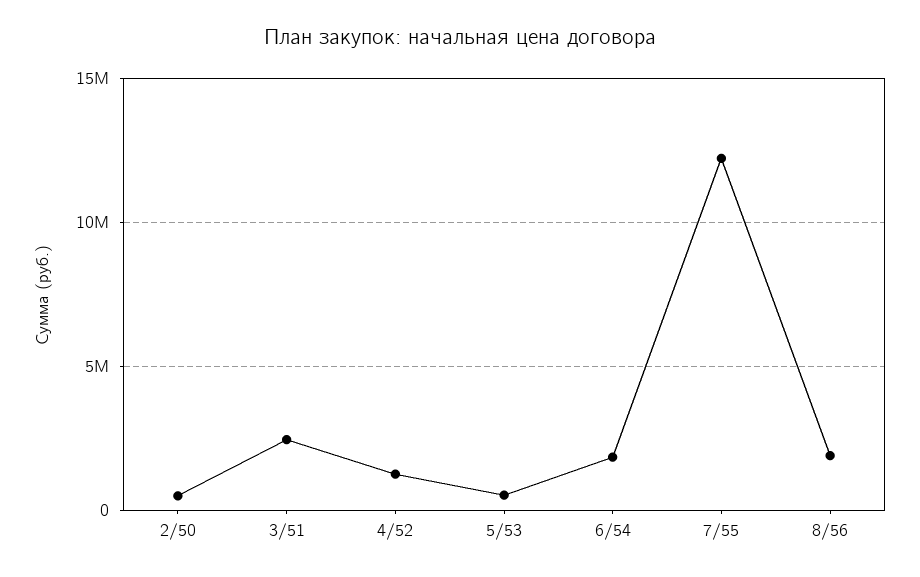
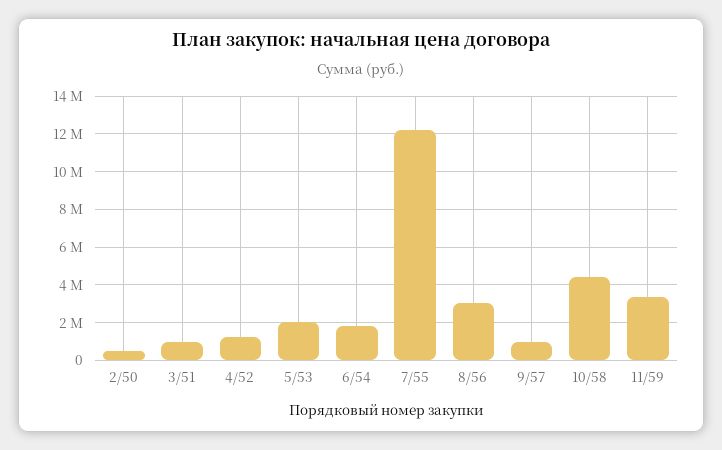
3/51: 2500000 -> 1000000
5/53: 500000 -> 2000000
8/56: 2000000 -> 3000000
9/57: none -> 1000000
10/58: none -> 4500000
11/59: none -> 3500000

